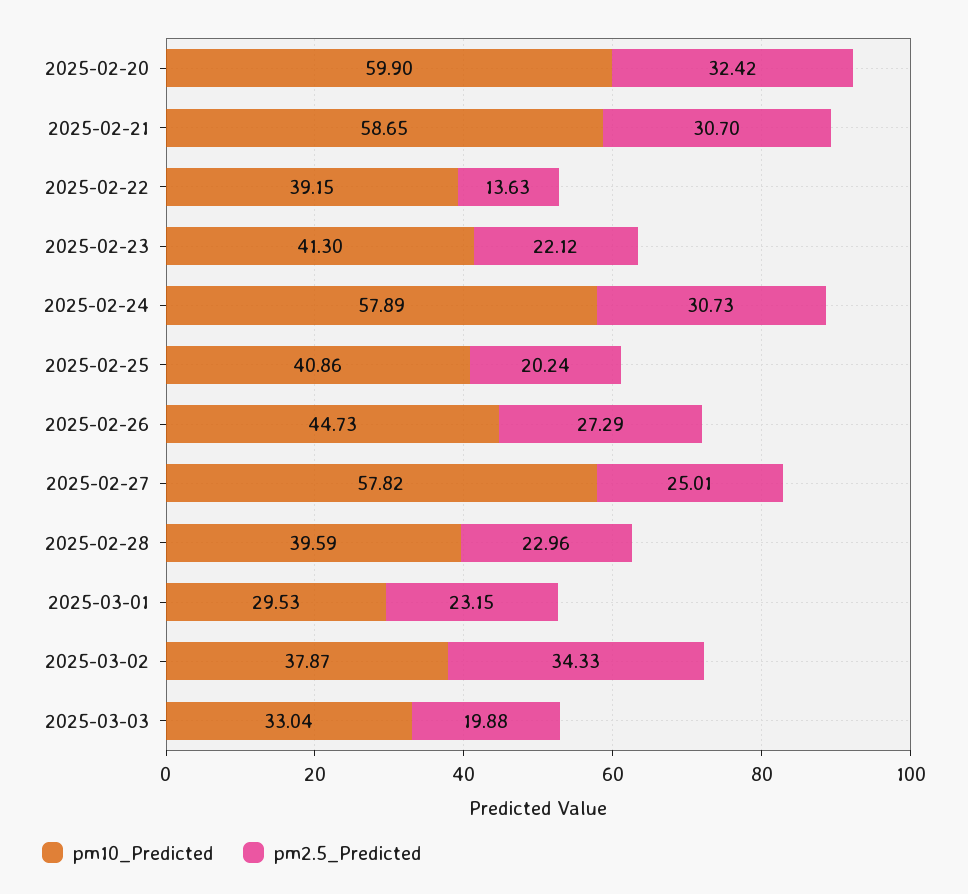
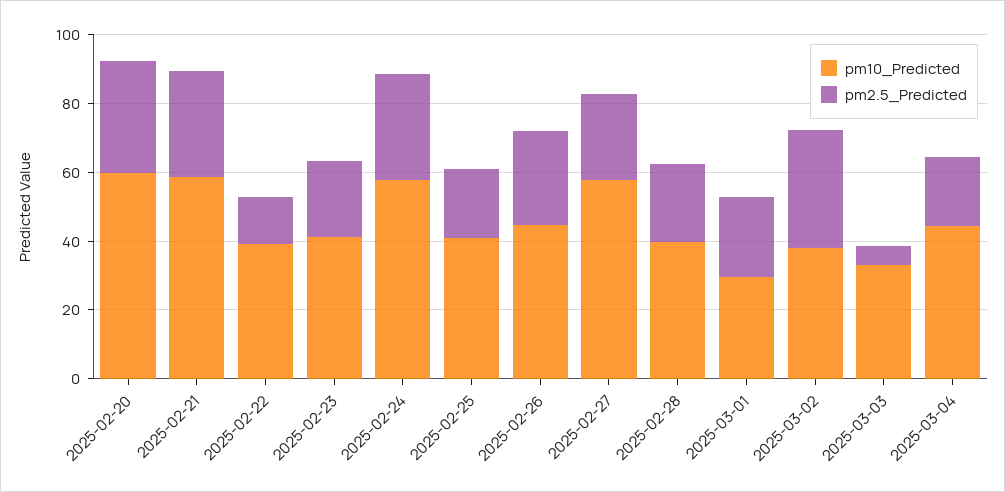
pm2.5_Predicted, 2025-03-03: 19.88 -> 5
pm10_Predicted, 2025-03-04: none -> 45
pm2.5_Predicted, 2025-03-04: none -> 20

